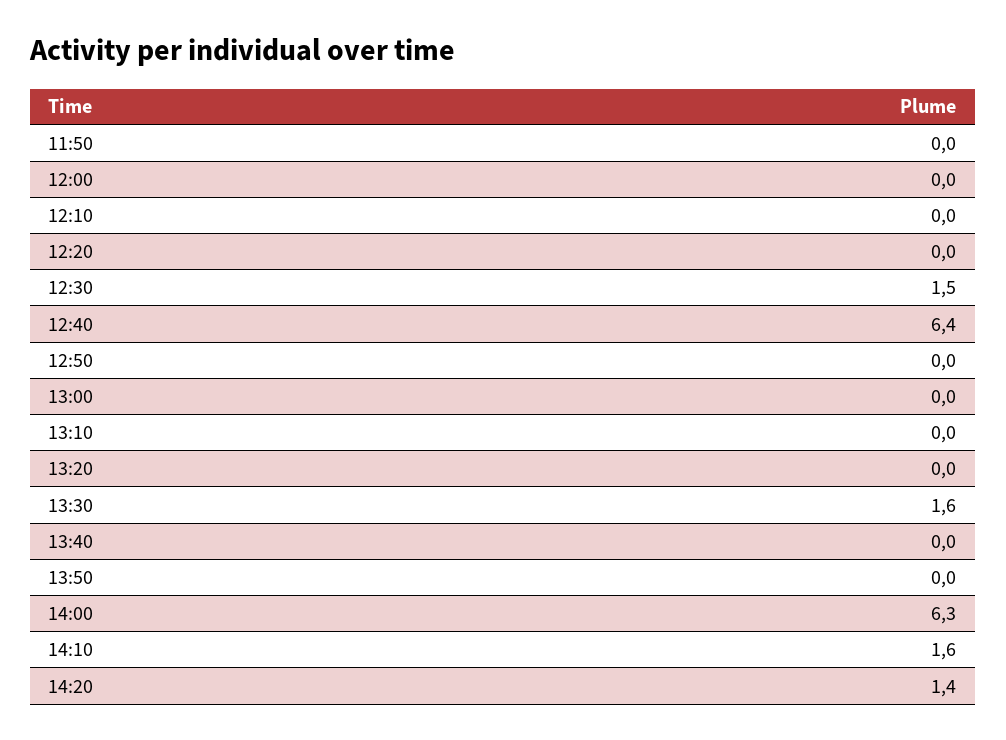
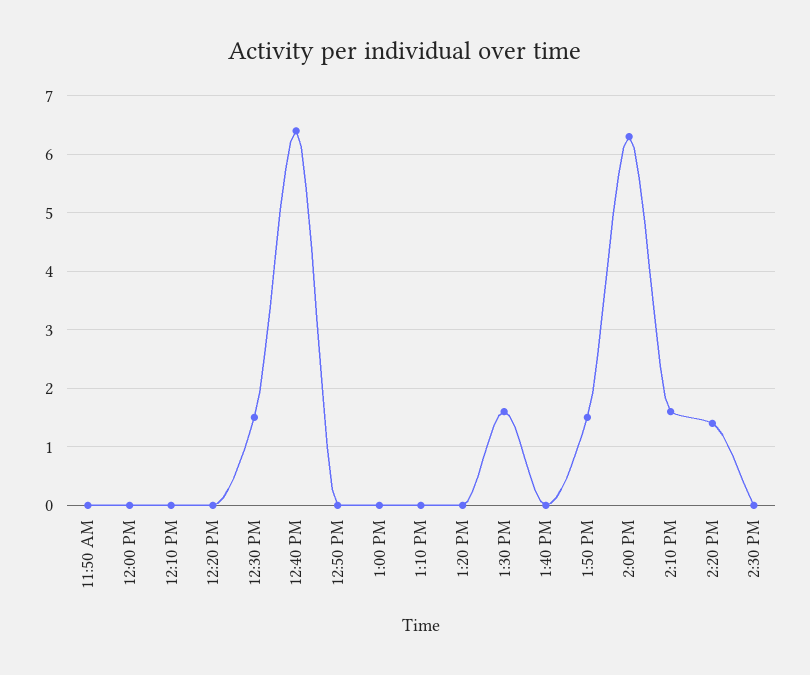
13:50: 0 -> 1.5
2:30 PM: none -> 0

